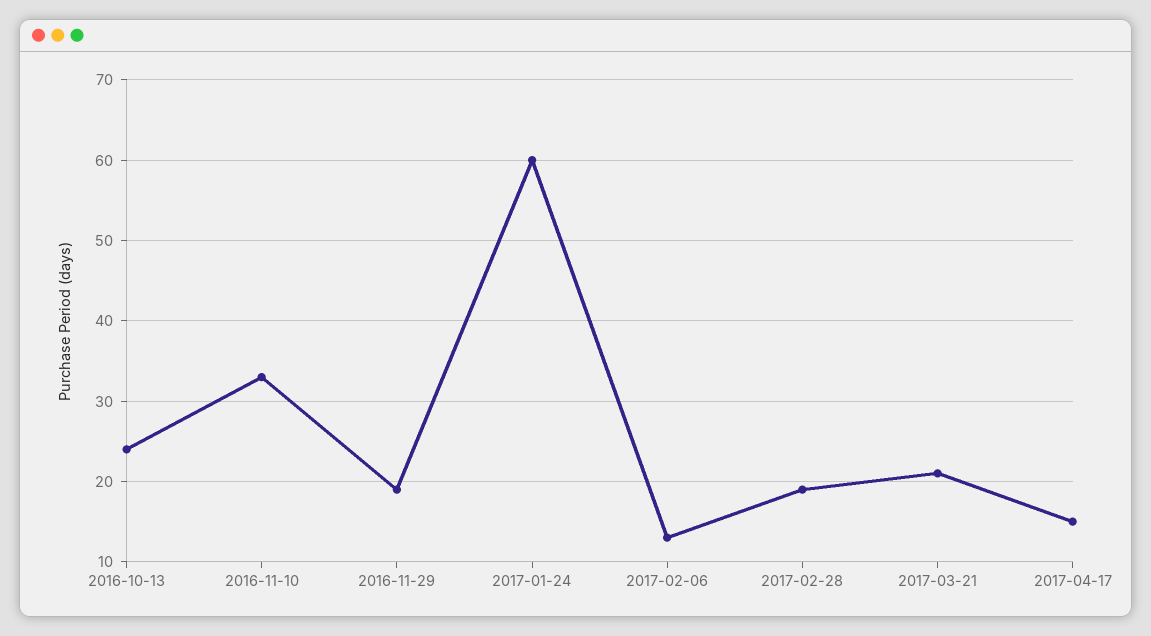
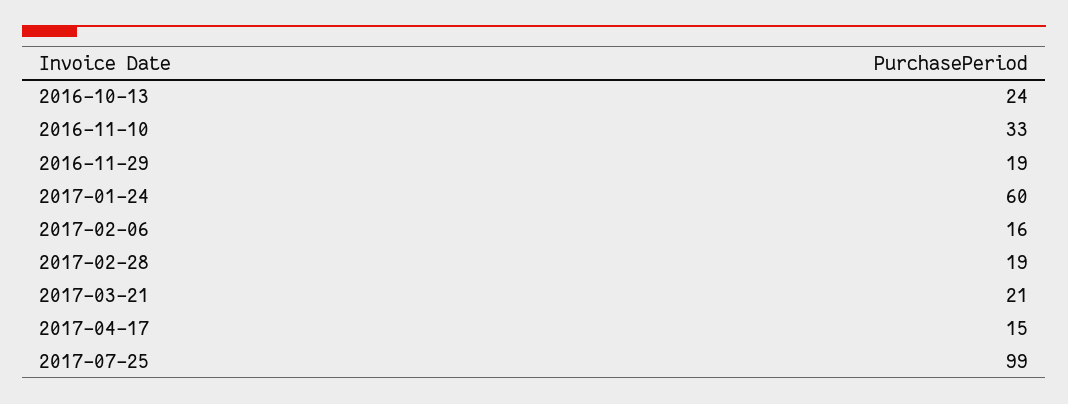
2017-02-06: 13 -> 16
2017-07-25: none -> 99

